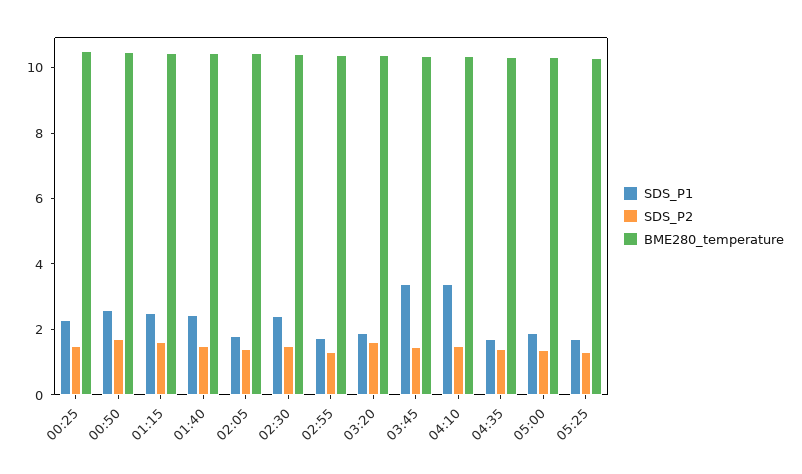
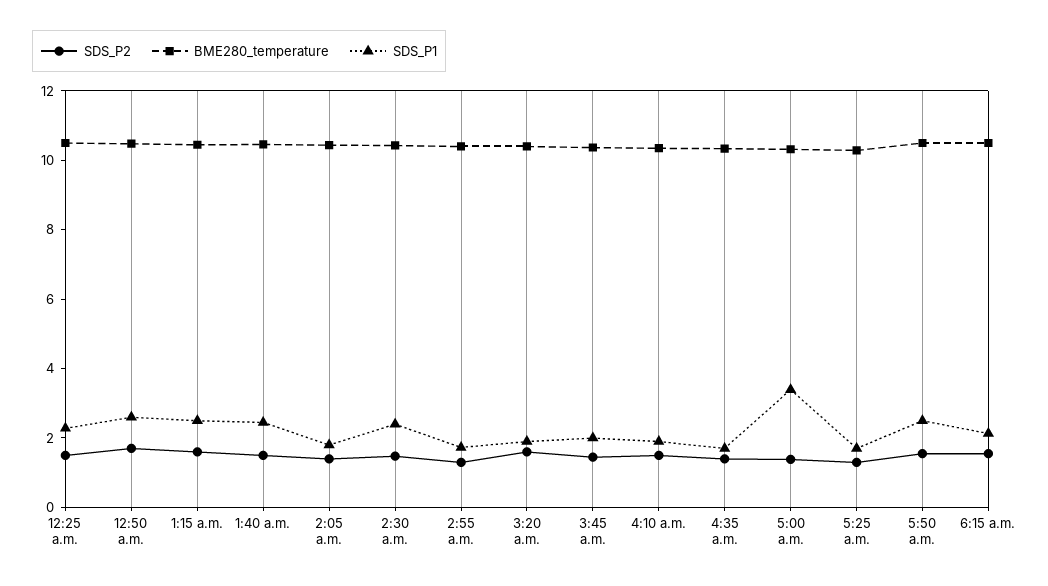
SDS_P1, 03:45: 3.5 -> 2
SDS_P1, 04:10: 3.5 -> 2
SDS_P1, 05:00: 2 -> 3.5
SDS_P2, 5:50 a.m.: none -> 1.5
BME280_temperature, 5:50 a.m.: none -> 10.5
SDS_P1, 5:50 a.m.: none -> 2.5
SDS_P2, 6:15 a.m.: none -> 1.5
BME280_temperature, 6:15 a.m.: none -> 10.5
SDS_P1, 6:15 a.m.: none -> 2

